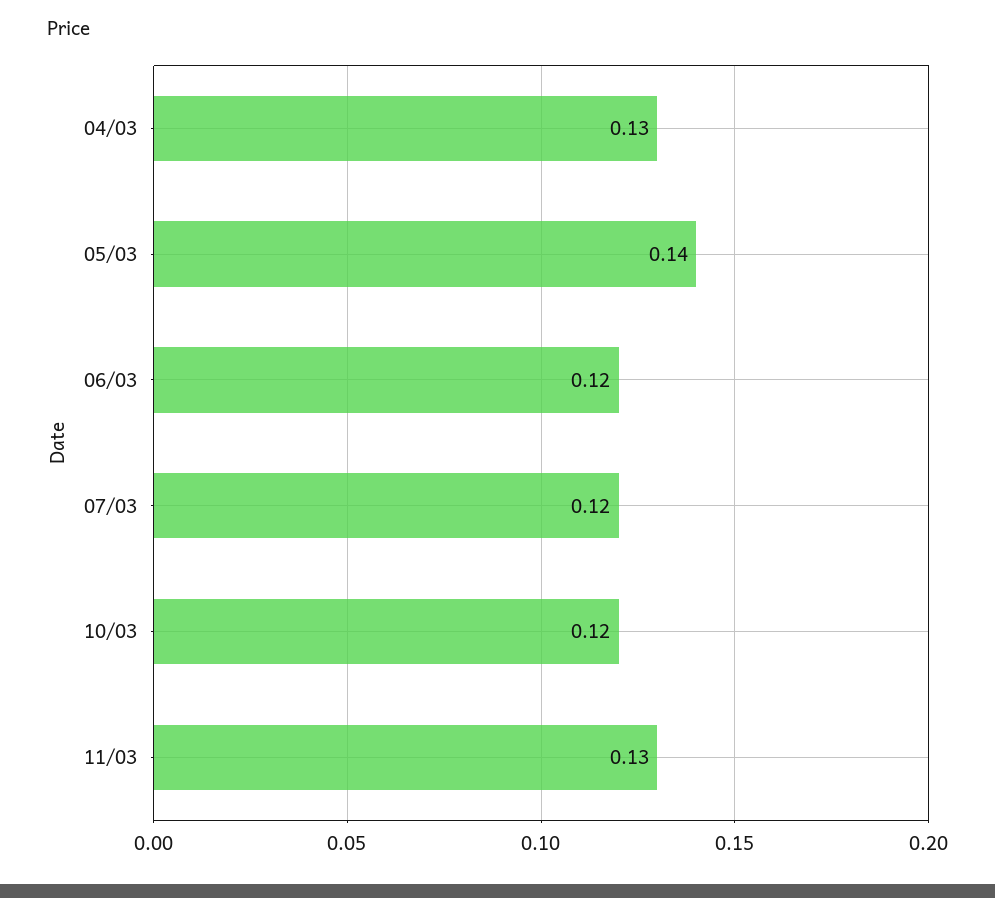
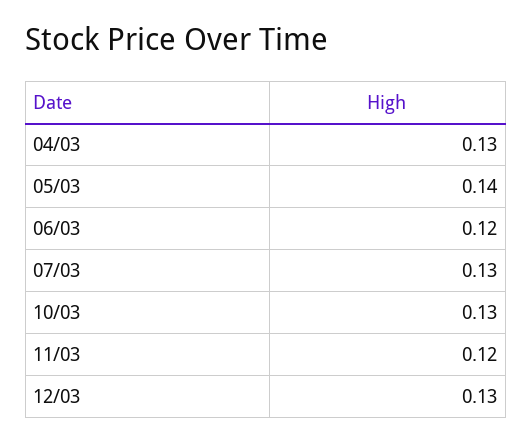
07/03: 0.12 -> 0.13
10/03: 0.12 -> 0.13
11/03: 0.13 -> 0.12
12/03: none -> 0.13

